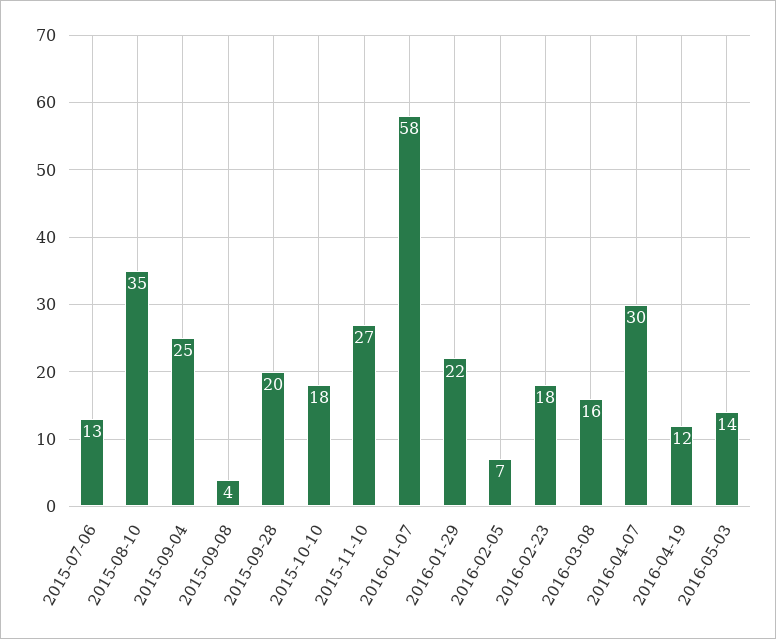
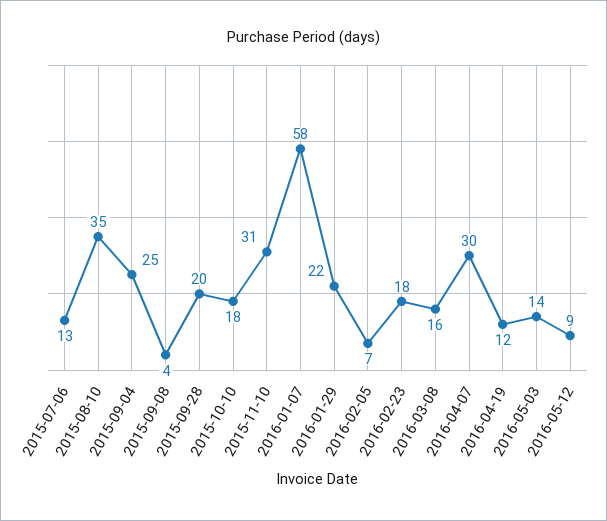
2015-11-10: 27 -> 31
2016-05-12: none -> 9

